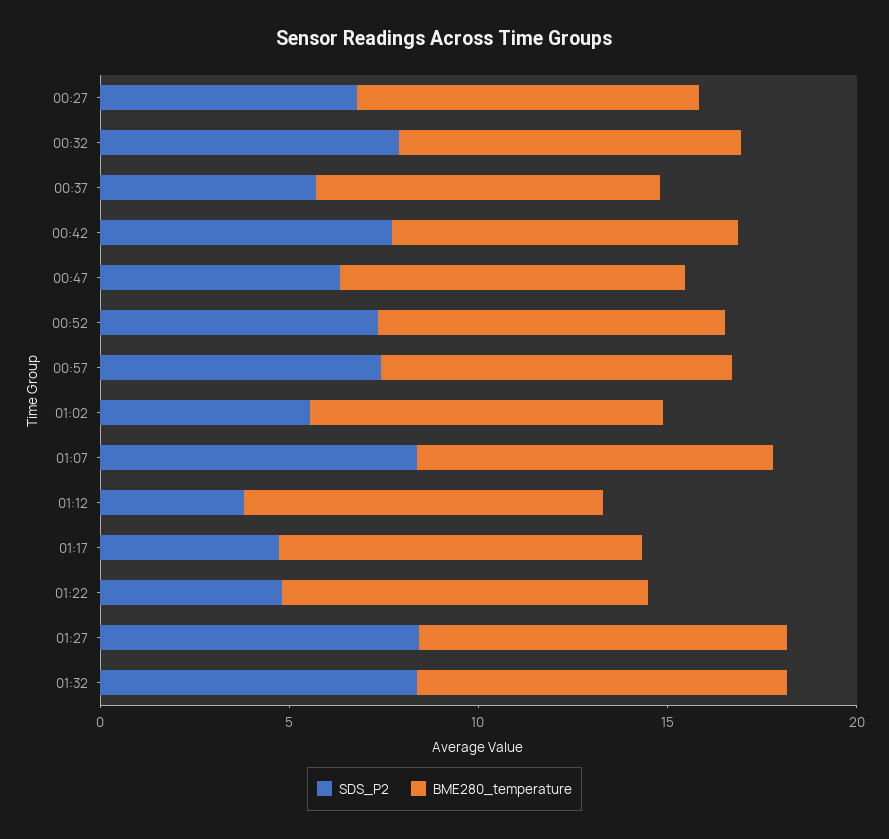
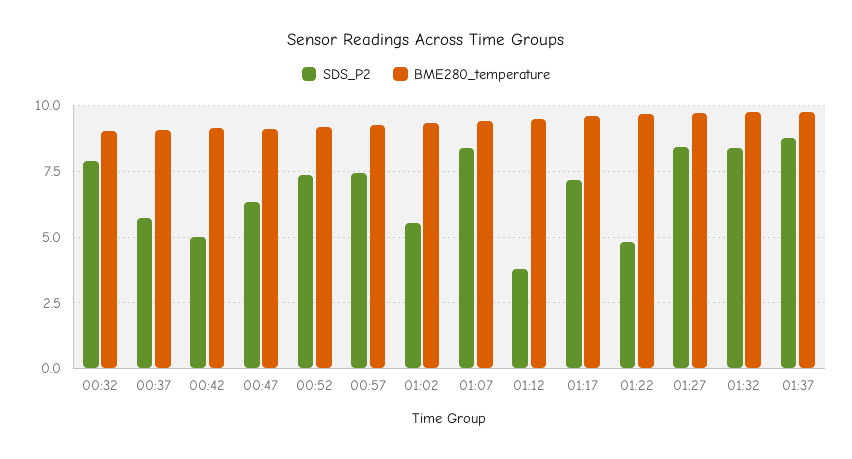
SDS_P2, 00:27: 7 -> none
BME280_temperature, 00:27: 9 -> none
SDS_P2, 00:42: 8 -> 5
SDS_P2, 01:17: 5 -> 7.25
SDS_P2, 01:37: none -> 8.75
BME280_temperature, 01:37: none -> 9.75

